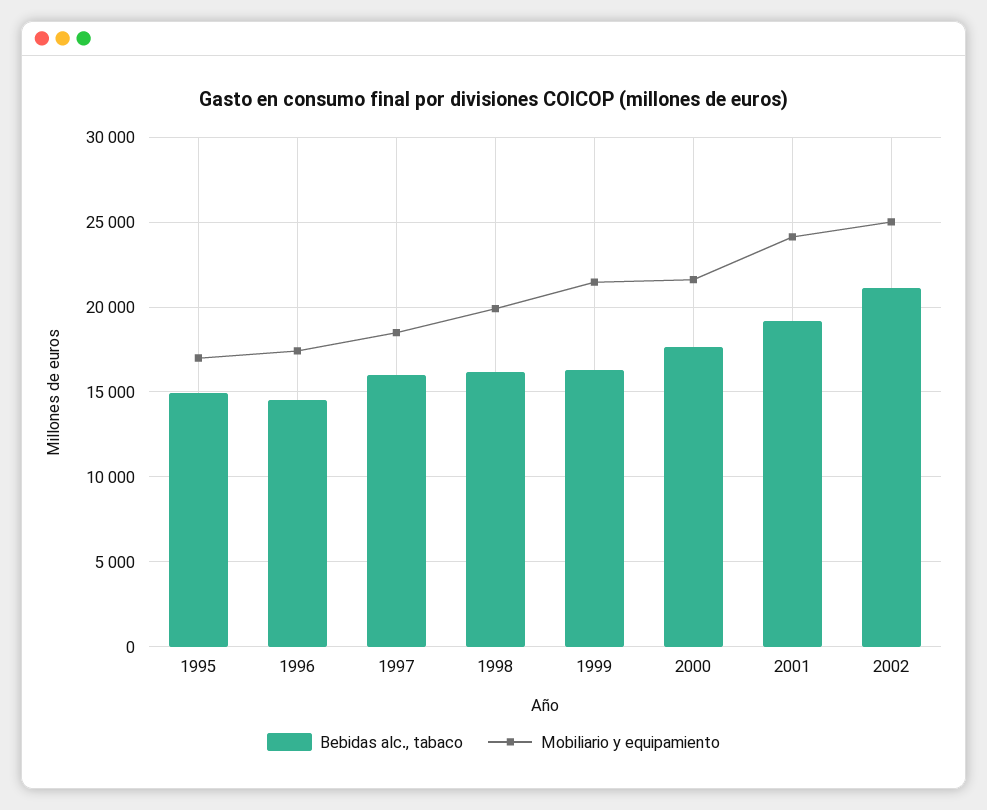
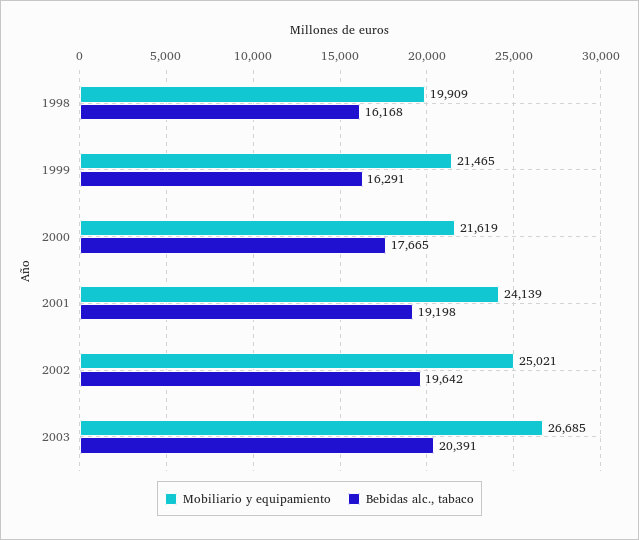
Bebidas alc., tabaco, 1995: 15000 -> none
Mobiliario y equipamiento, 1995: 17000 -> none
Bebidas alc., tabaco, 1996: 14500 -> none
Mobiliario y equipamiento, 1996: 17500 -> none
Bebidas alc., tabaco, 1997: 16000 -> none
Mobiliario y equipamiento, 1997: 18500 -> none
Bebidas alc., tabaco, 2002: 21000 -> 19642
Mobiliario y equipamiento, 2003: none -> 26685
Bebidas alc., tabaco, 2003: none -> 20391

